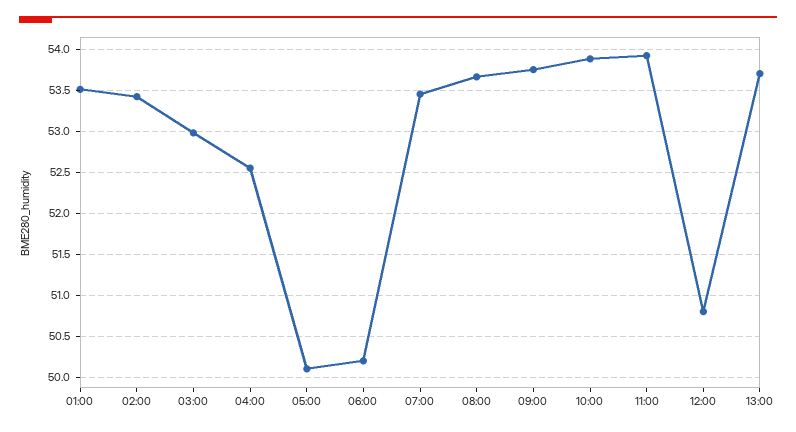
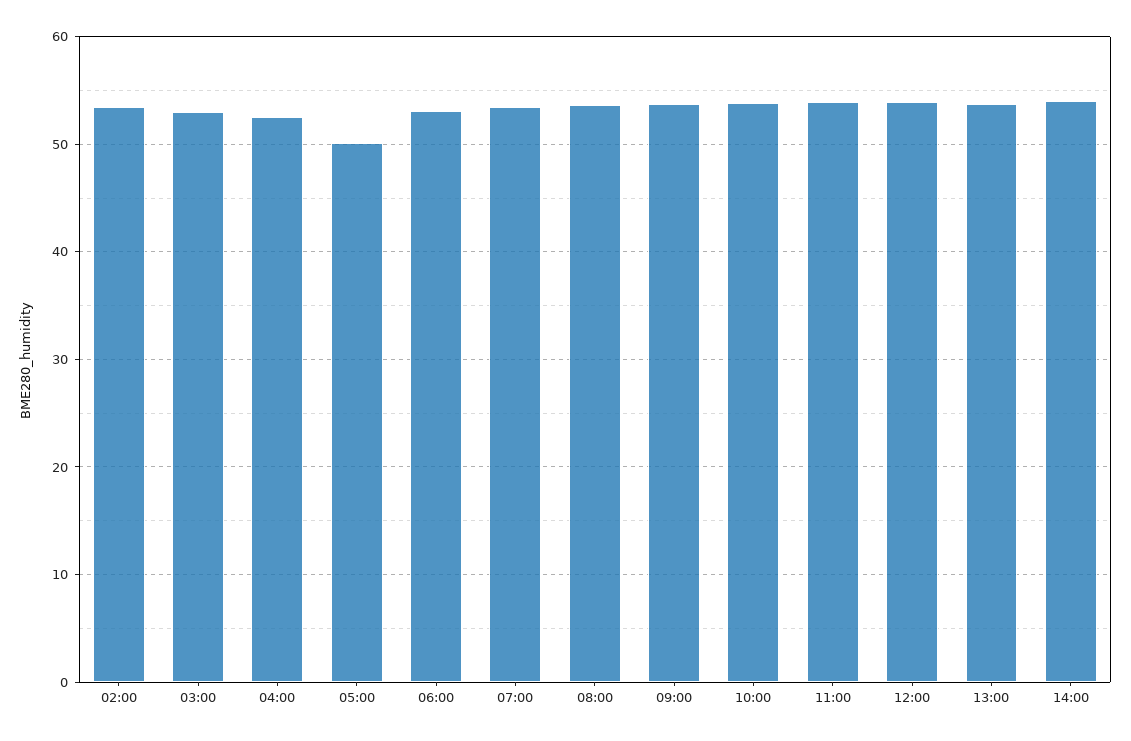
01:00: 53.5 -> none
06:00: 50.2 -> 53
12:00: 50.8 -> 54
14:00: none -> 54

